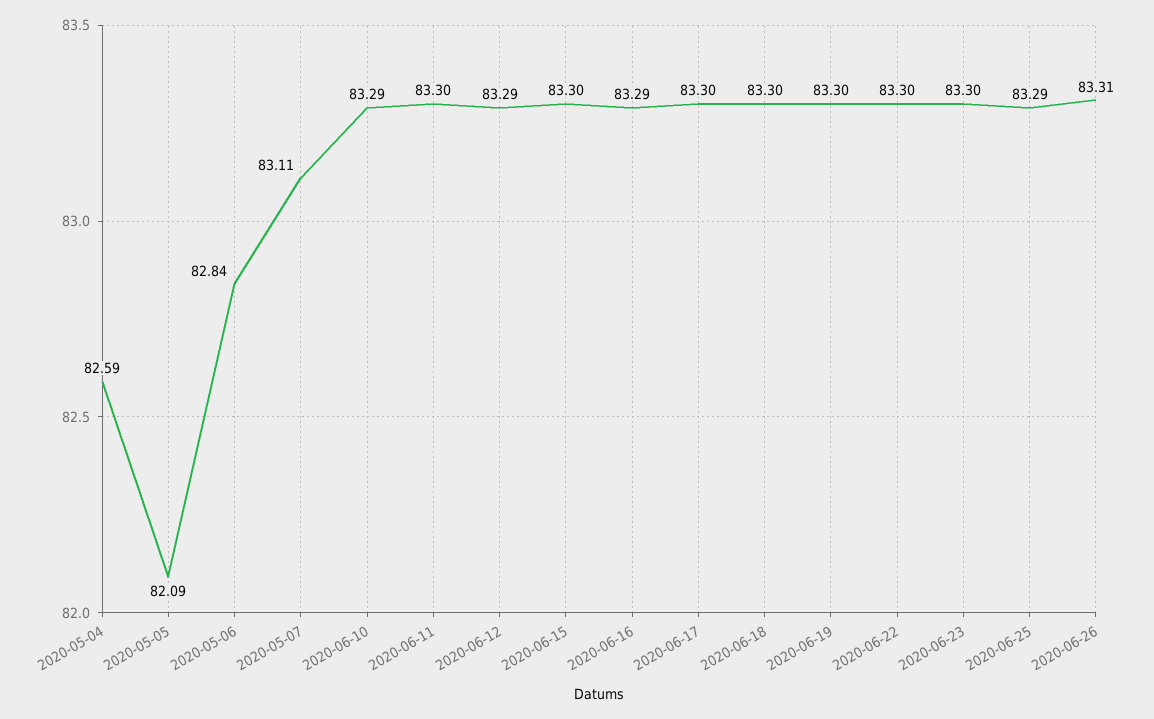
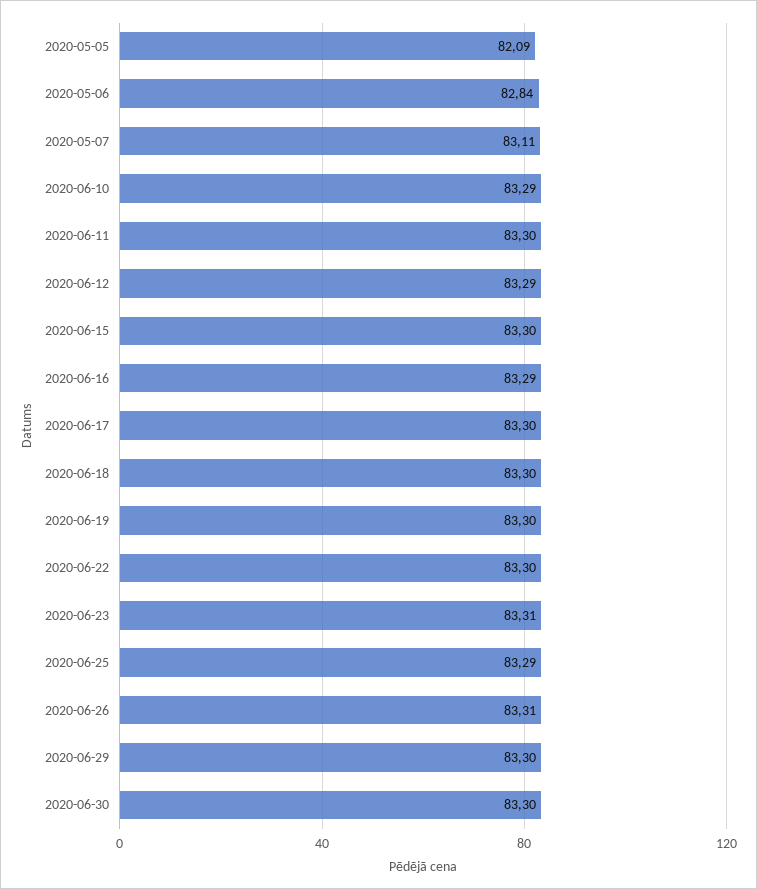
2020-05-04: 82.59 -> none
2020-06-23: 83.3 -> 83.31
2020-06-29: none -> 83.3
2020-06-30: none -> 83.3

